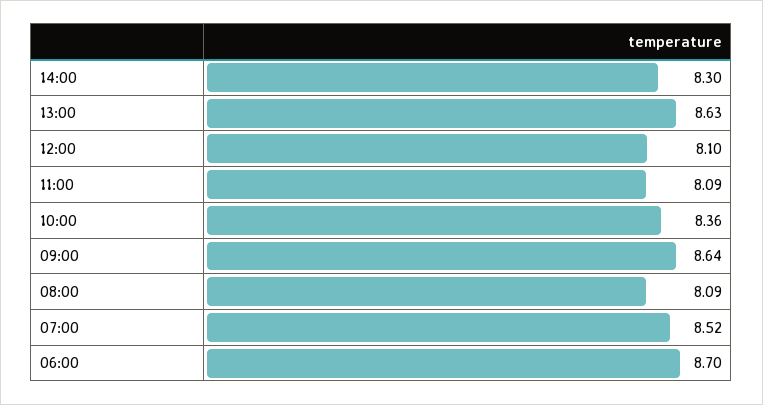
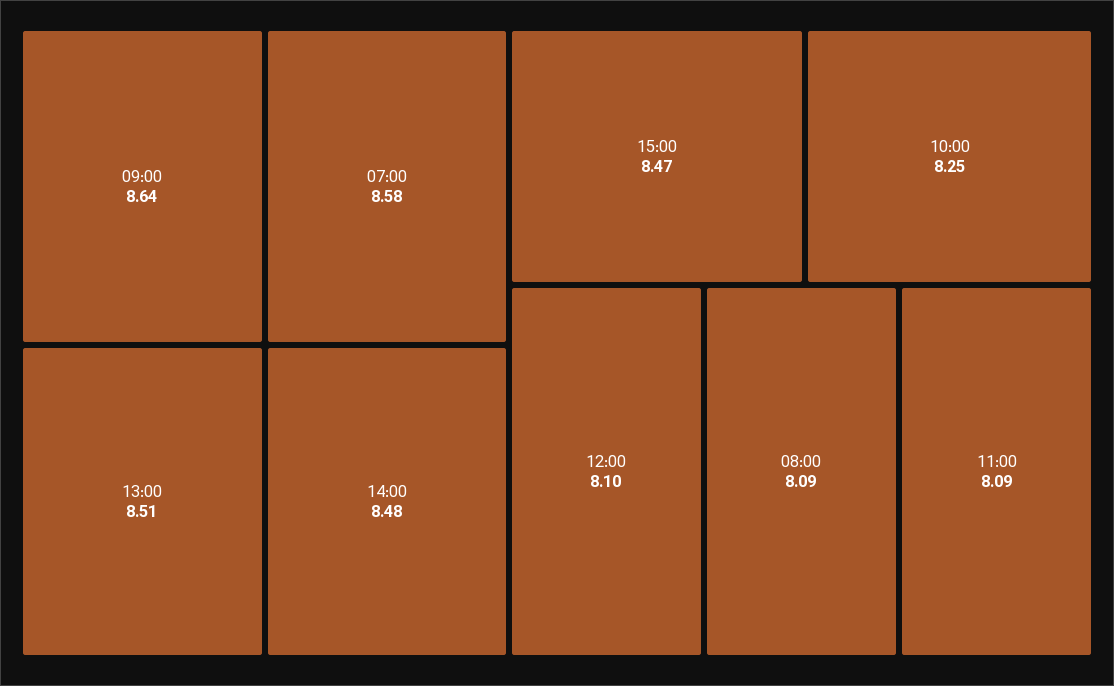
14:00: 8.3 -> 8.48
13:00: 8.63 -> 8.51
10:00: 8.36 -> 8.25
07:00: 8.52 -> 8.58
06:00: 8.7 -> none
15:00: none -> 8.47

